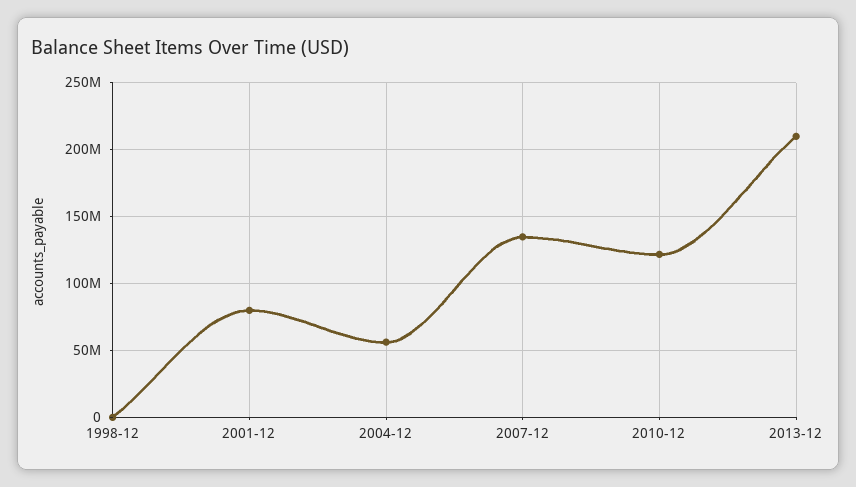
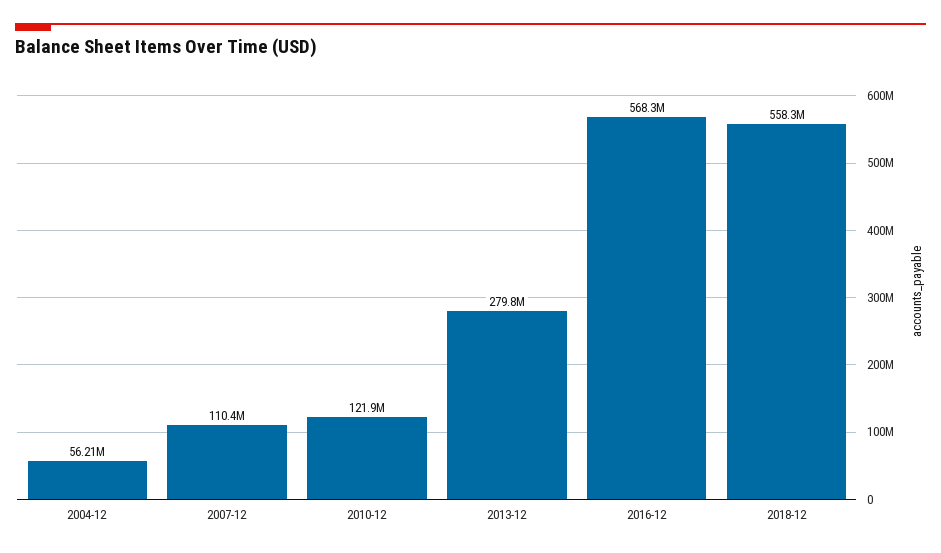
1998-12: 0 -> none
2001-12: 80000000 -> none
2007-12: 135000000 -> 110400000
2013-12: 210000000 -> 279800000
2016-12: none -> 568300000
2018-12: none -> 558300000

